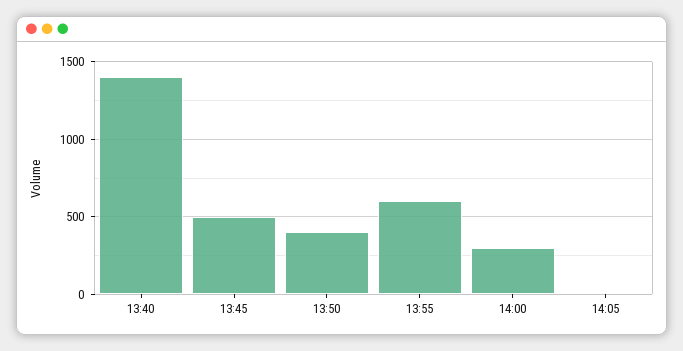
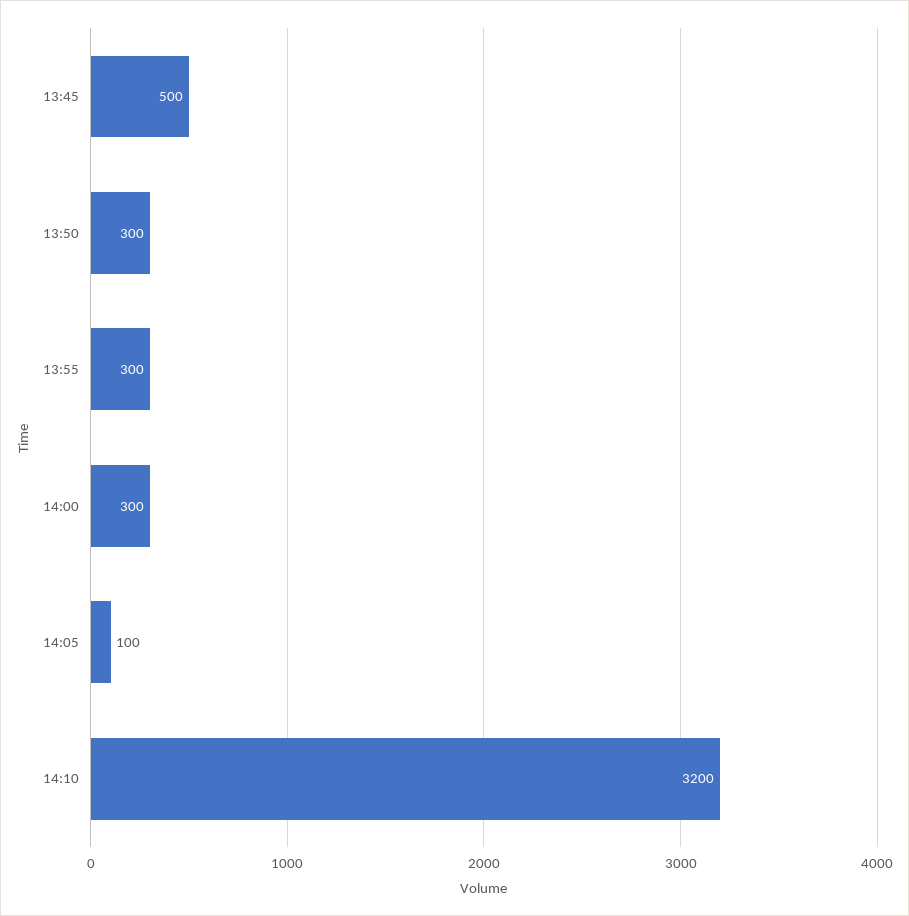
13:40: 1400 -> none
13:50: 400 -> 300
13:55: 600 -> 300
14:05: 0 -> 100
14:10: none -> 3200

